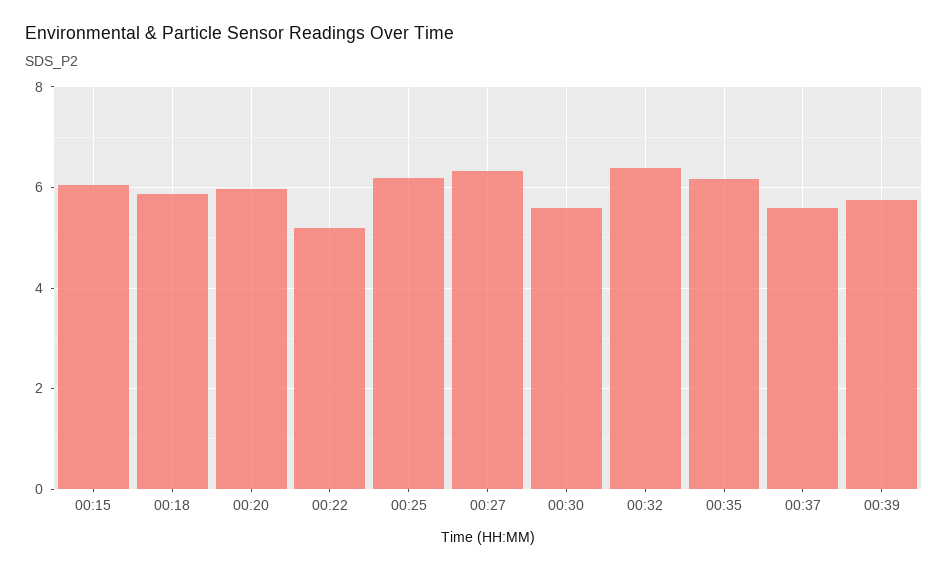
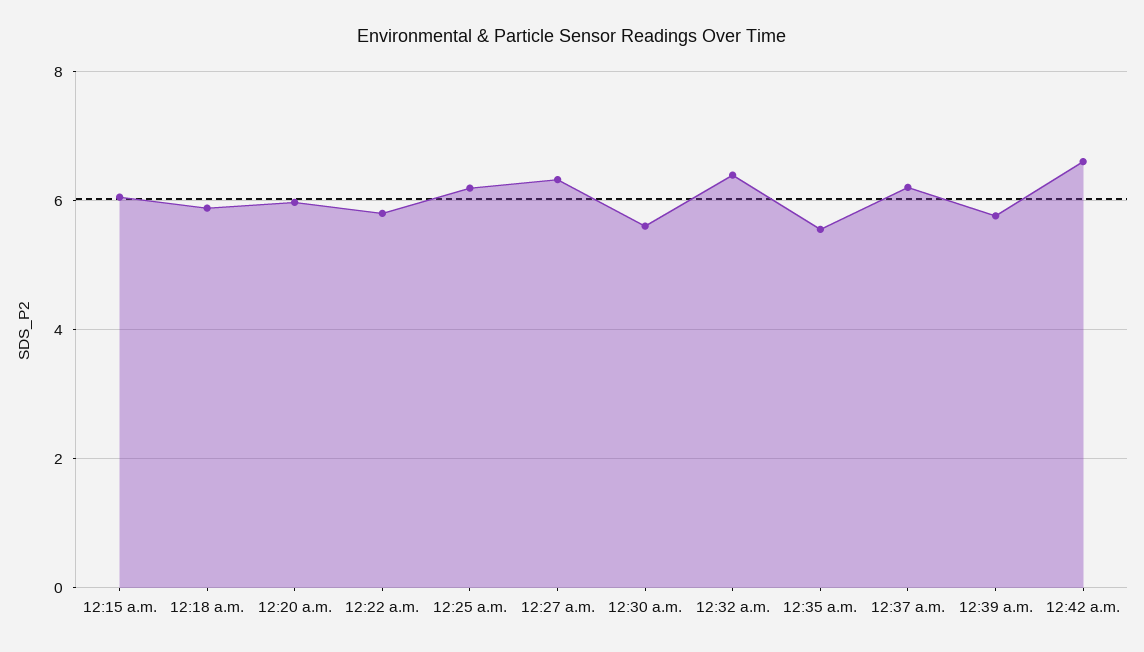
00:22: 5.2 -> 5.8
00:35: 6.2 -> 5.6
00:37: 5.6 -> 6.2
12:42 a.m.: none -> 6.6

